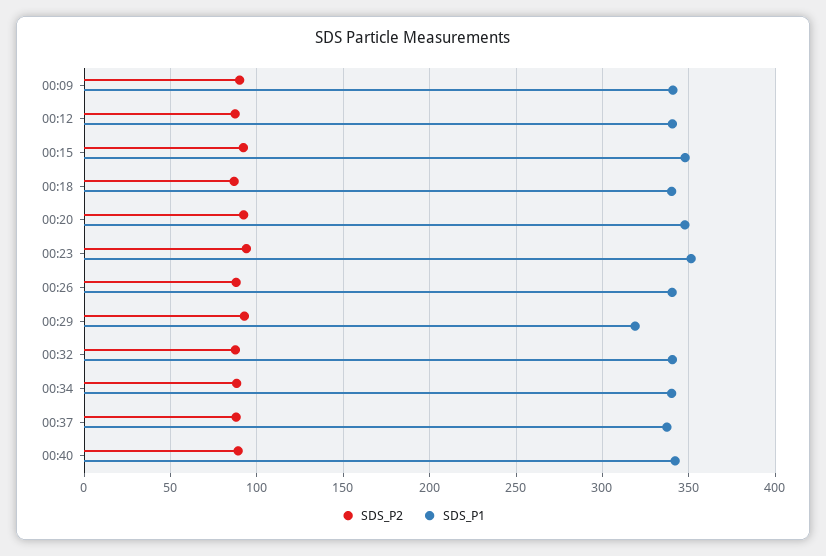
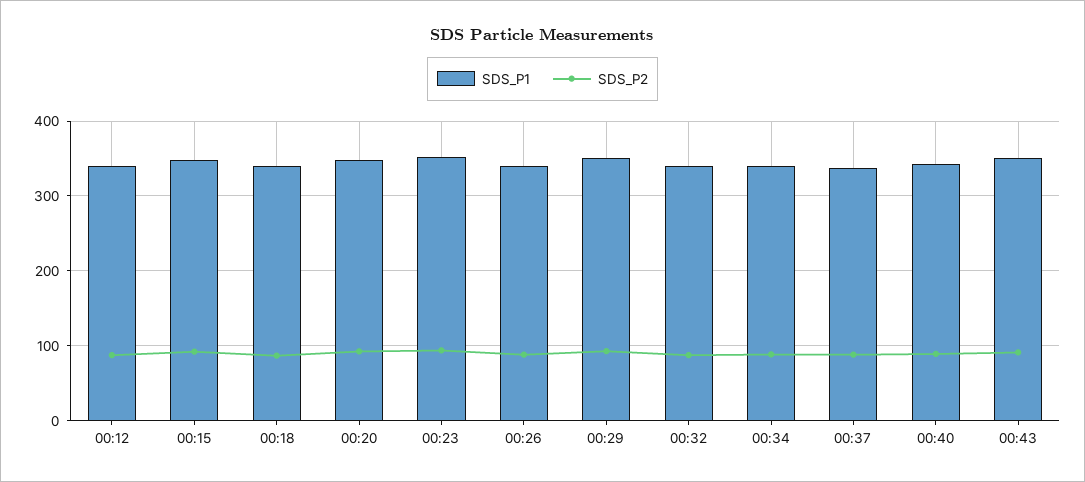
SDS_P2, 00:09: 90 -> none
SDS_P1, 00:09: 340 -> none
SDS_P1, 00:29: 320 -> 350
SDS_P1, 00:43: none -> 350
SDS_P2, 00:43: none -> 90

